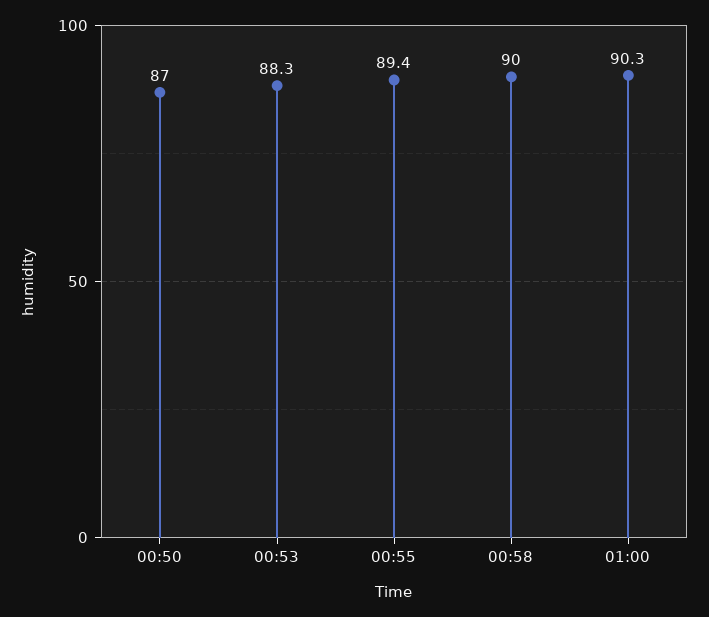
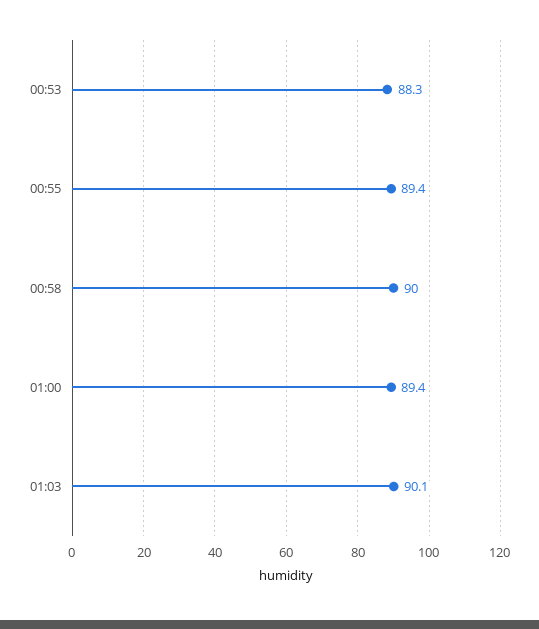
00:50: 87 -> none
01:00: 90.3 -> 89.4
01:03: none -> 90.1

